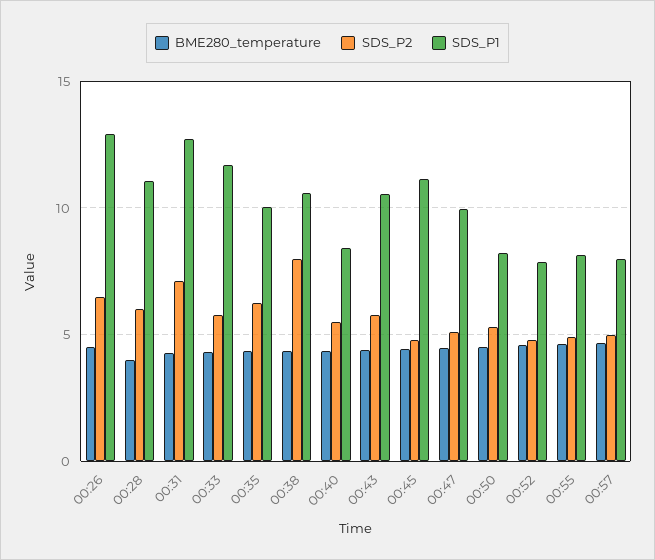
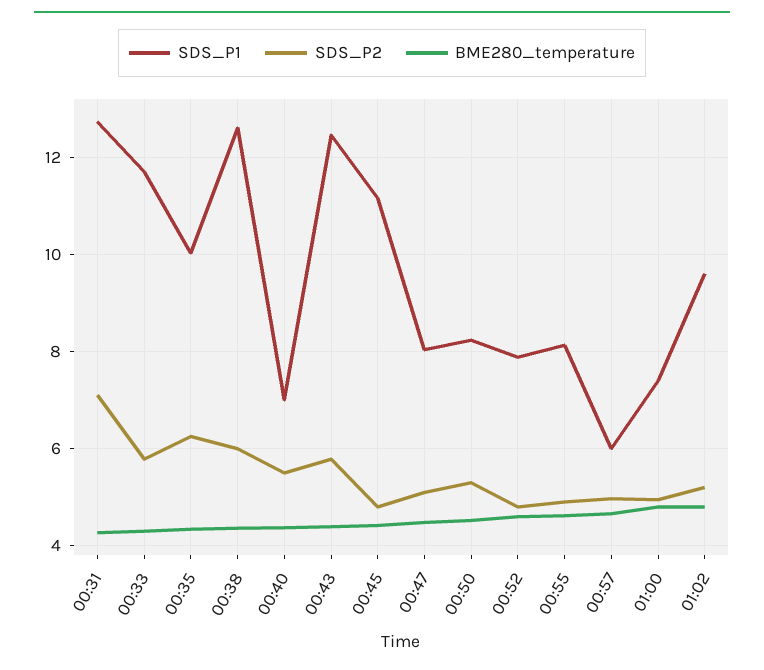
BME280_temperature, 00:26: 4.5 -> none
SDS_P2, 00:26: 6.5 -> none
SDS_P1, 00:26: 13 -> none
BME280_temperature, 00:28: 4 -> none
SDS_P2, 00:28: 6 -> none
SDS_P1, 00:28: 11 -> none
SDS_P2, 00:38: 8 -> 6
SDS_P1, 00:38: 10.5 -> 12.6
SDS_P1, 00:40: 8.5 -> 7
SDS_P1, 00:43: 10.5 -> 12.4
SDS_P1, 00:47: 10 -> 8
SDS_P1, 00:57: 8 -> 6
SDS_P1, 01:00: none -> 7.4
SDS_P2, 01:00: none -> 5
BME280_temperature, 01:00: none -> 4.8
SDS_P1, 01:02: none -> 9.6
SDS_P2, 01:02: none -> 5.2
BME280_temperature, 01:02: none -> 4.8

